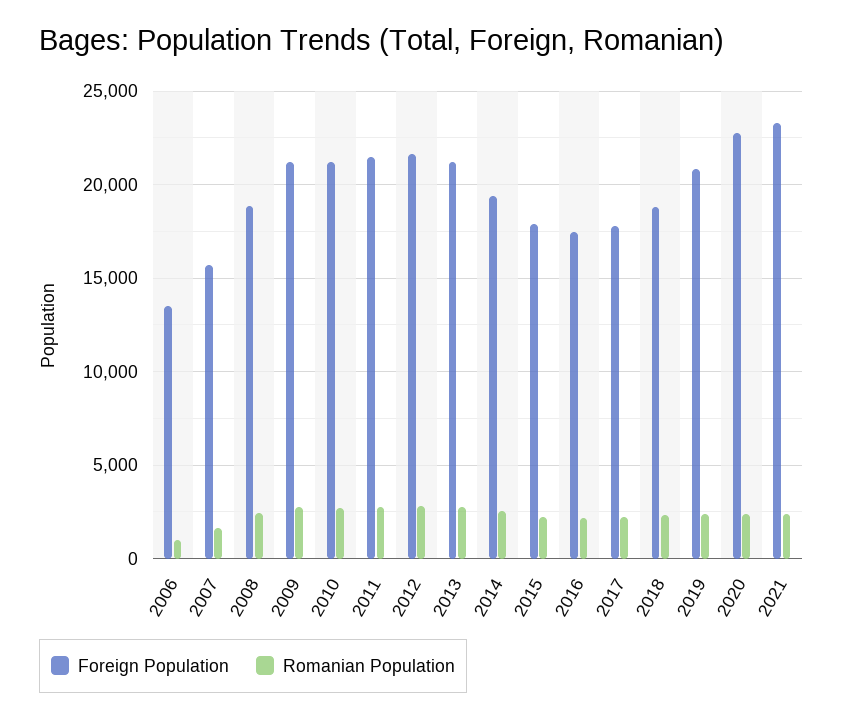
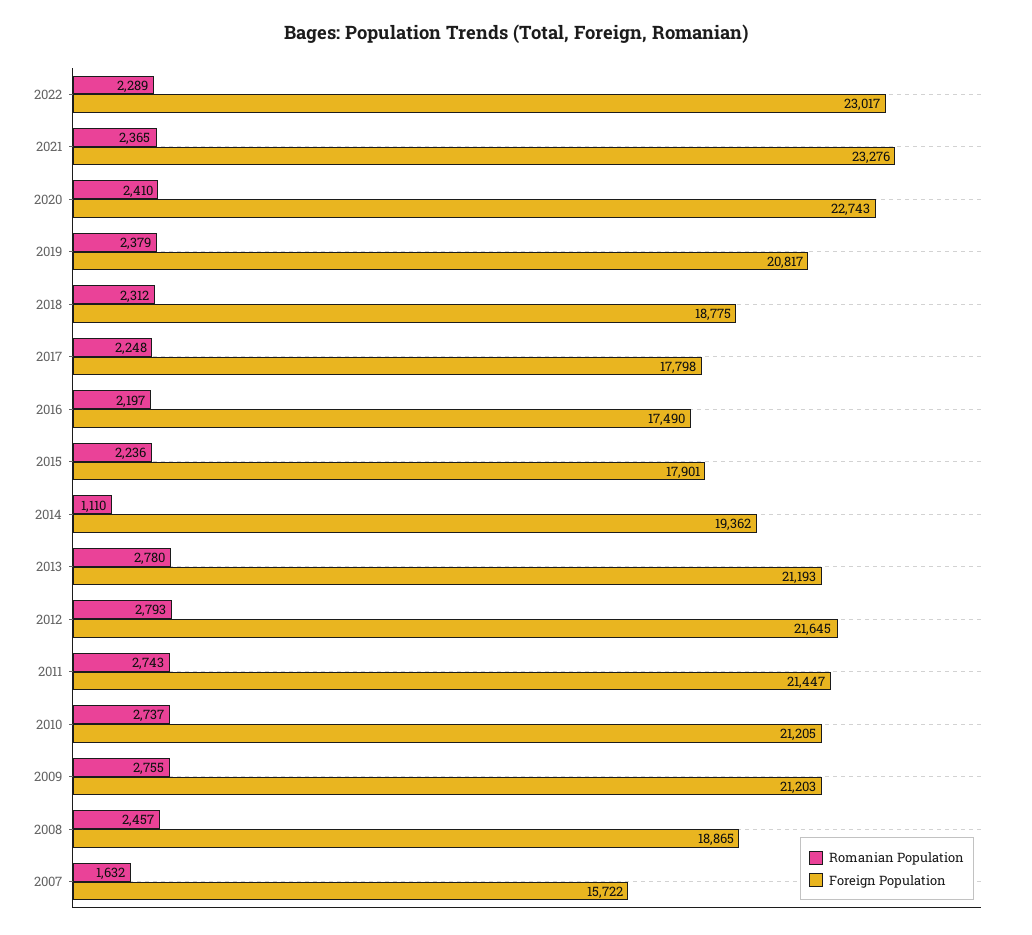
Foreign Population, 2006: 13500 -> none
Romanian Population, 2006: 1000 -> none
Romanian Population, 2014: 2500 -> 1110
Romanian Population, 2022: none -> 2289
Foreign Population, 2022: none -> 23017

